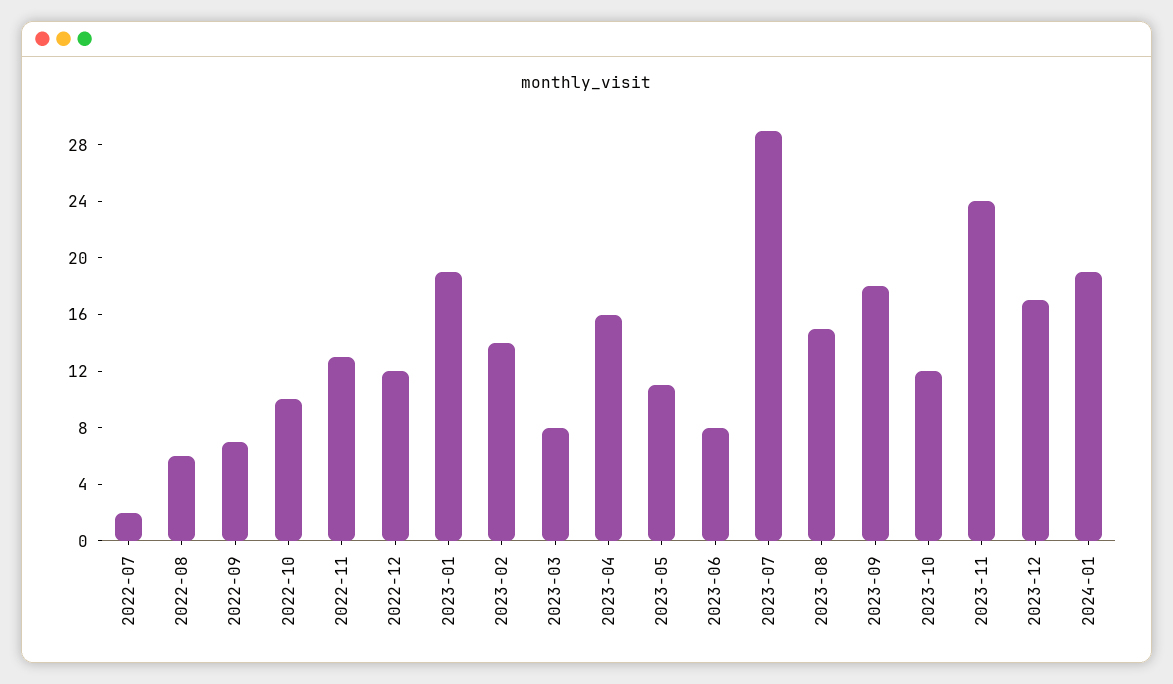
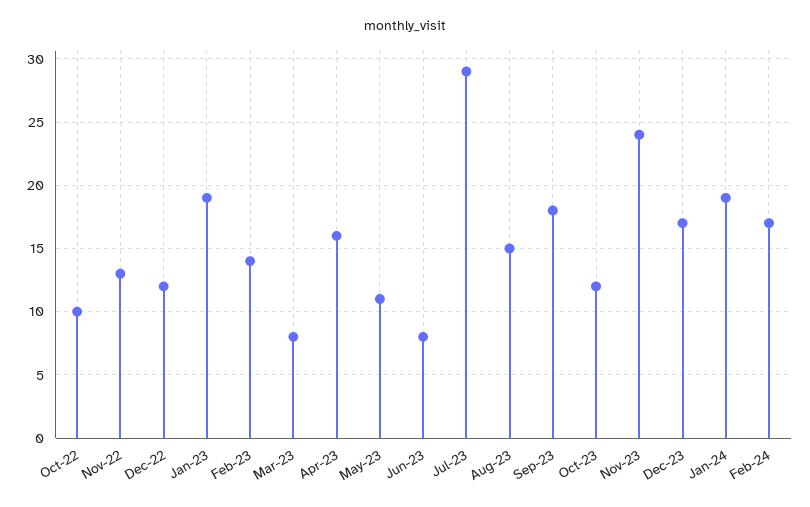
2022-07: 2 -> none
2022-08: 6 -> none
2022-09: 7 -> none
Feb-24: none -> 17

